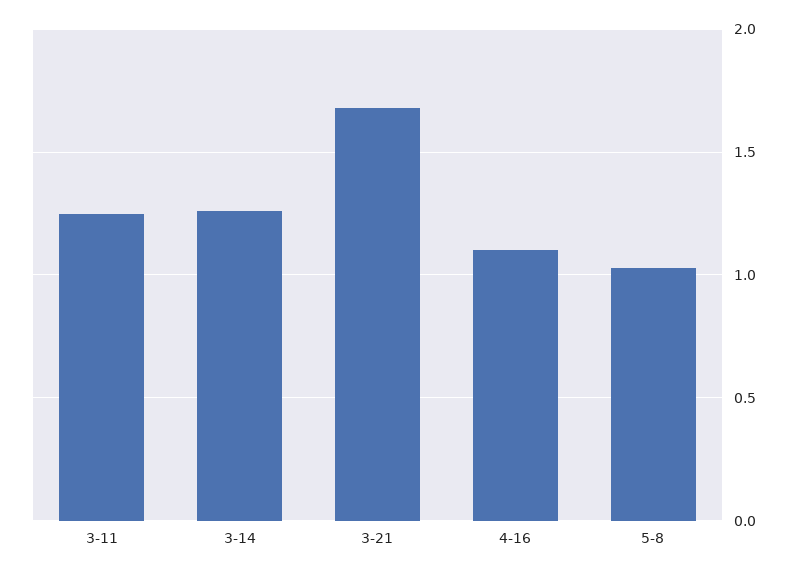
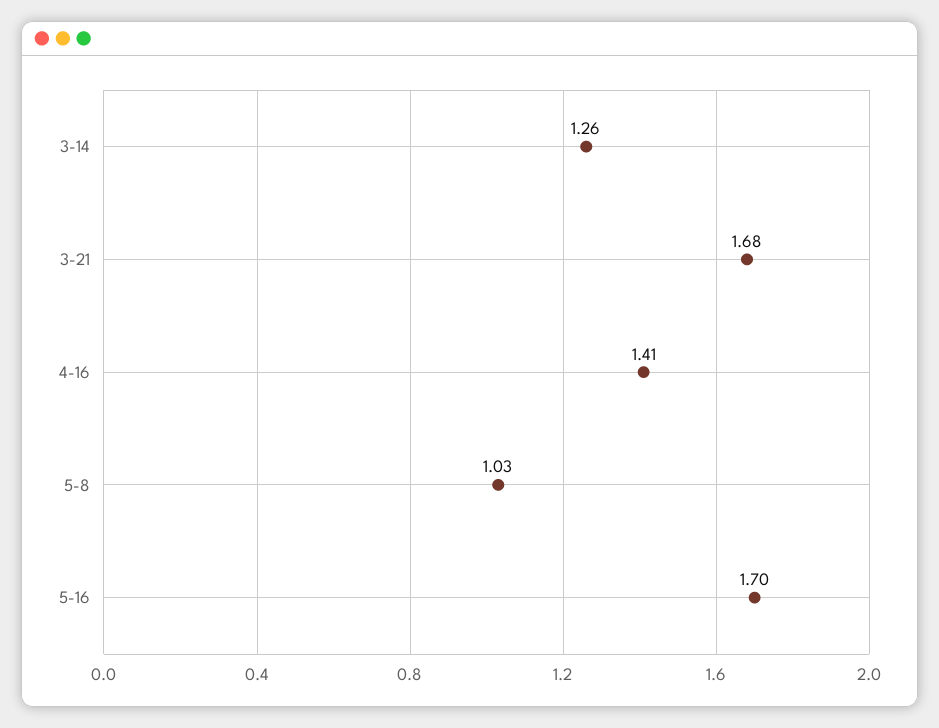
3-11: 1.25 -> none
4-16: 1.1 -> 1.41
5-16: none -> 1.7

